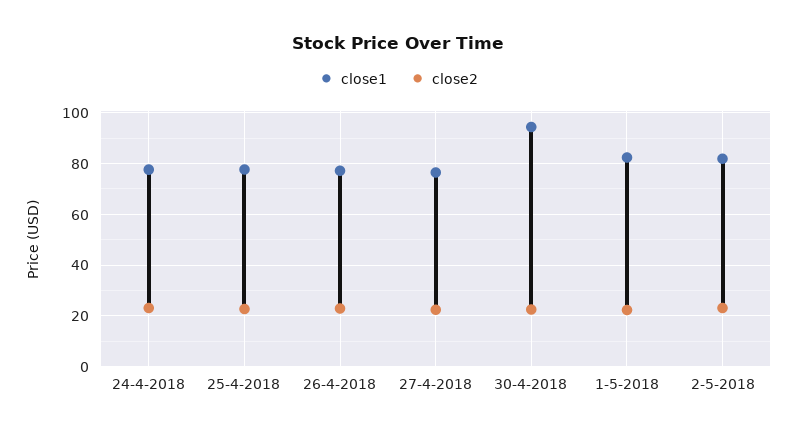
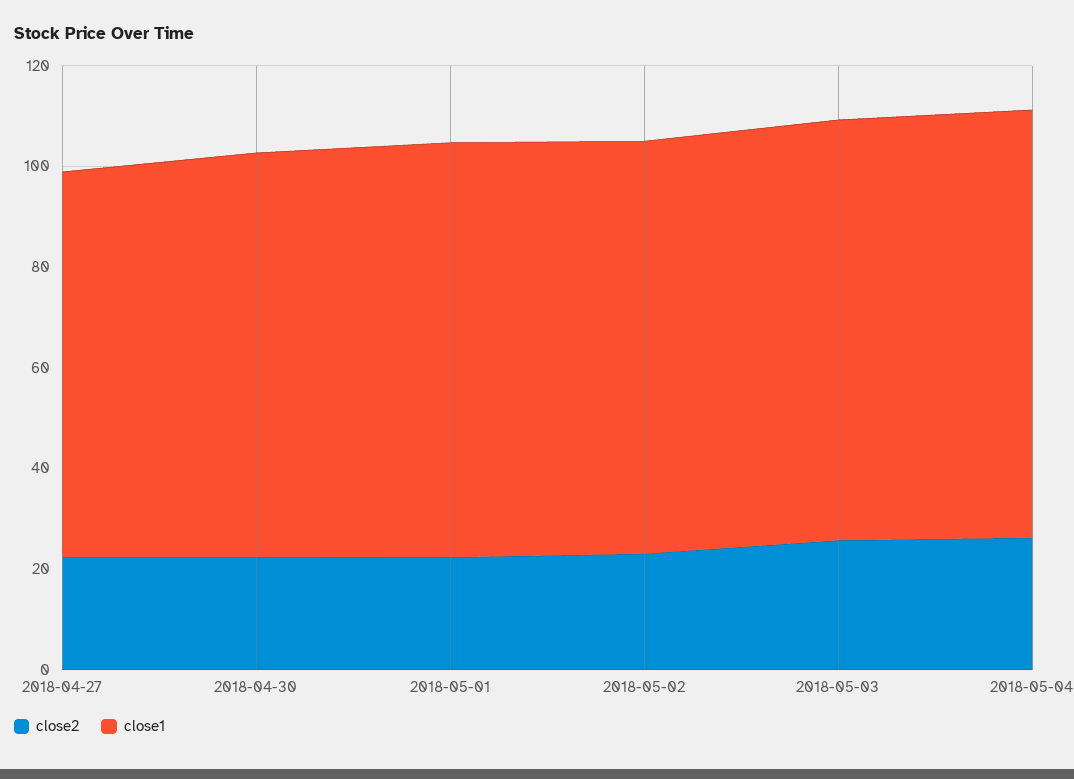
close1, 24-4-2018: 77.5 -> none
close2, 24-4-2018: 22.5 -> none
close1, 25-4-2018: 77.5 -> none
close2, 25-4-2018: 22.5 -> none
close1, 26-4-2018: 77.5 -> none
close2, 26-4-2018: 22.5 -> none
close1, 30-4-2018: 95 -> 80
close2, 2018-05-03: none -> 25
close1, 2018-05-03: none -> 85
close2, 2018-05-04: none -> 25
close1, 2018-05-04: none -> 85

